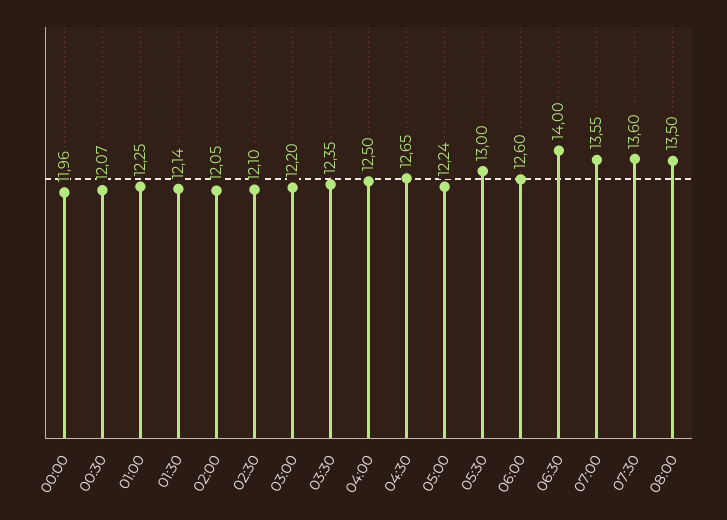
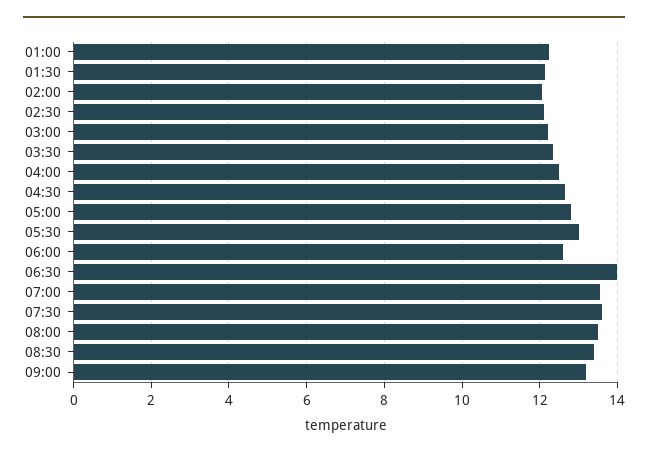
00:00: 11.96 -> none
00:30: 12.07 -> none
05:00: 12.24 -> 12.8
08:30: none -> 13.4
09:00: none -> 13.2

